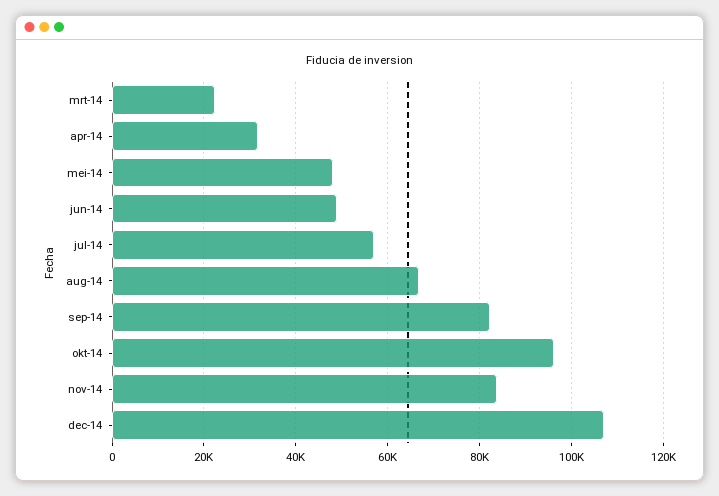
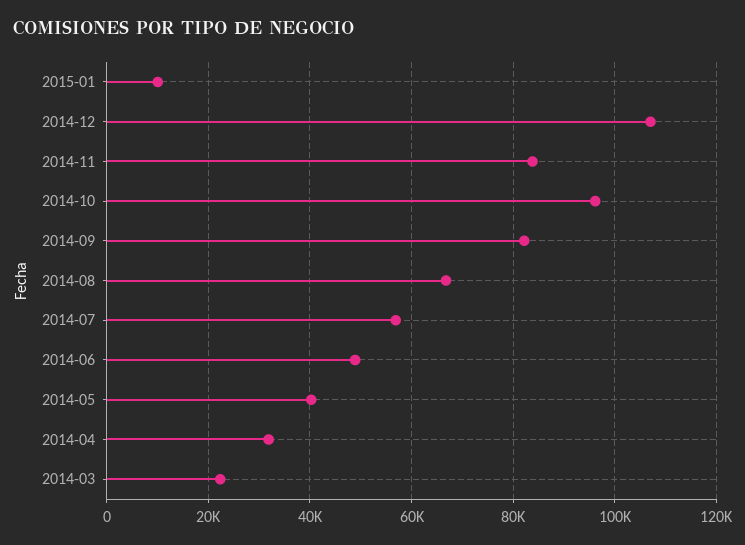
mei-14: 48000 -> 40000
2015-01: none -> 10000

